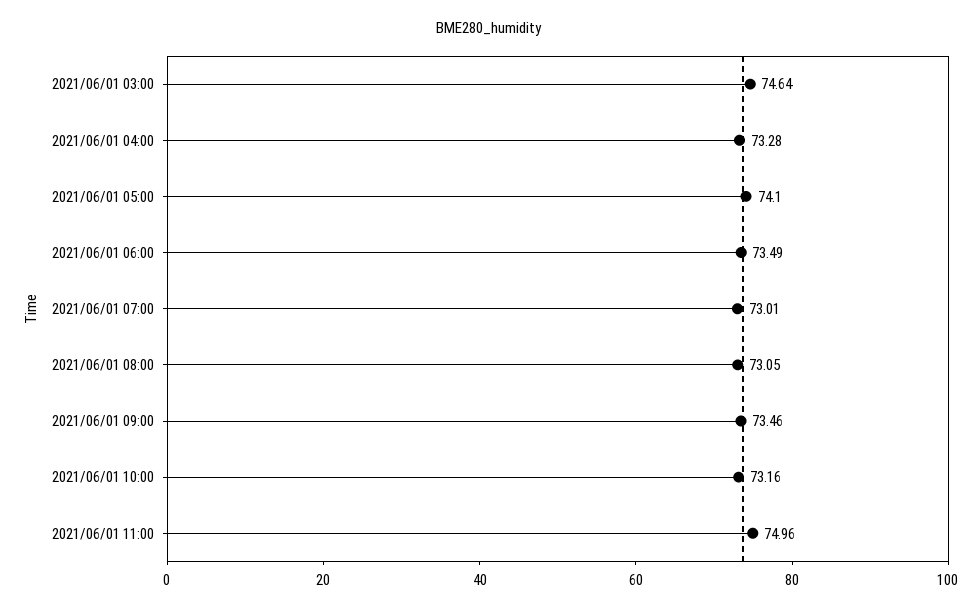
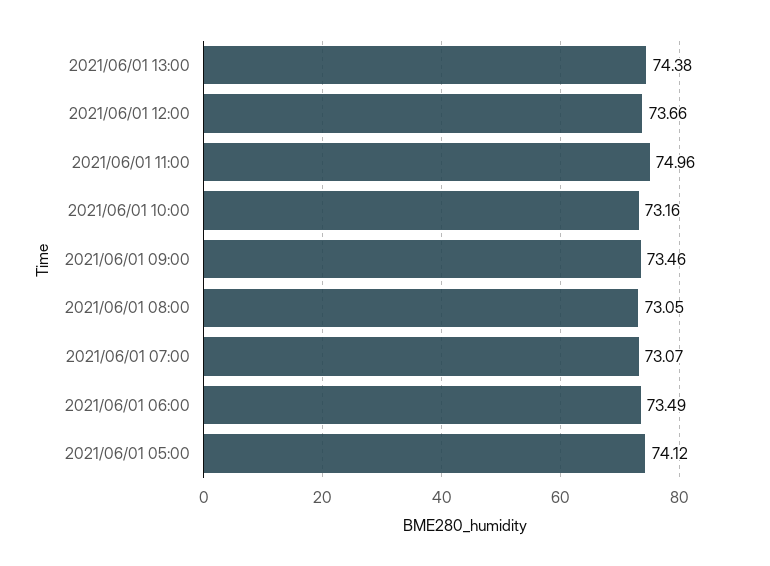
2021/06/01 03:00: 74.64 -> none
2021/06/01 04:00: 73.28 -> none
2021/06/01 05:00: 74.1 -> 74.12
2021/06/01 07:00: 73.01 -> 73.07
2021/06/01 13:00: none -> 74.38
2021/06/01 12:00: none -> 73.66

